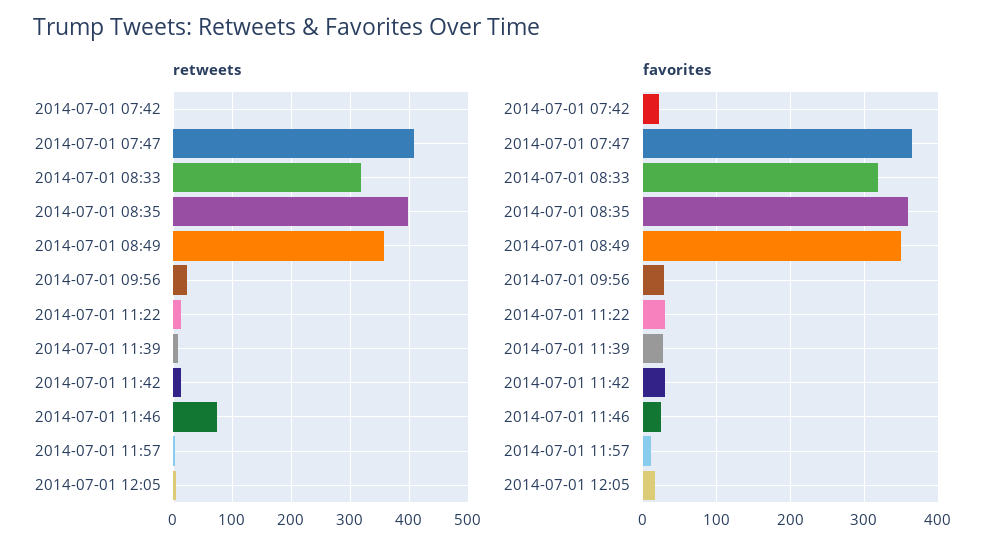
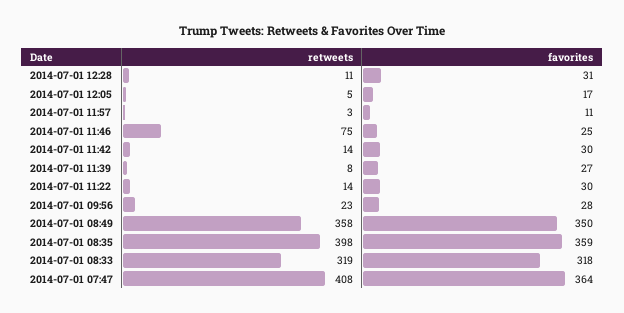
retweets, 2014-07-01 07:42: 0 -> none
favorites, 2014-07-01 07:42: 20 -> none
retweets, 2014-07-01 12:28: none -> 11
favorites, 2014-07-01 12:28: none -> 31

